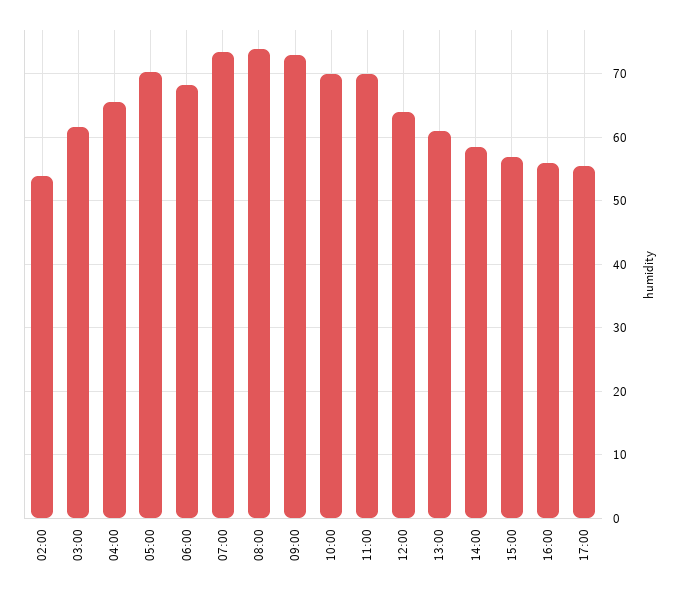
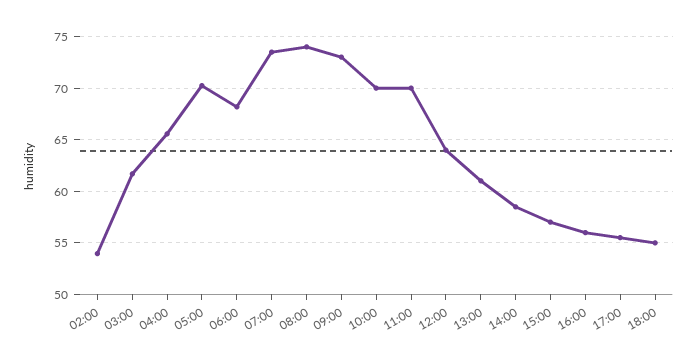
18:00: none -> 55

